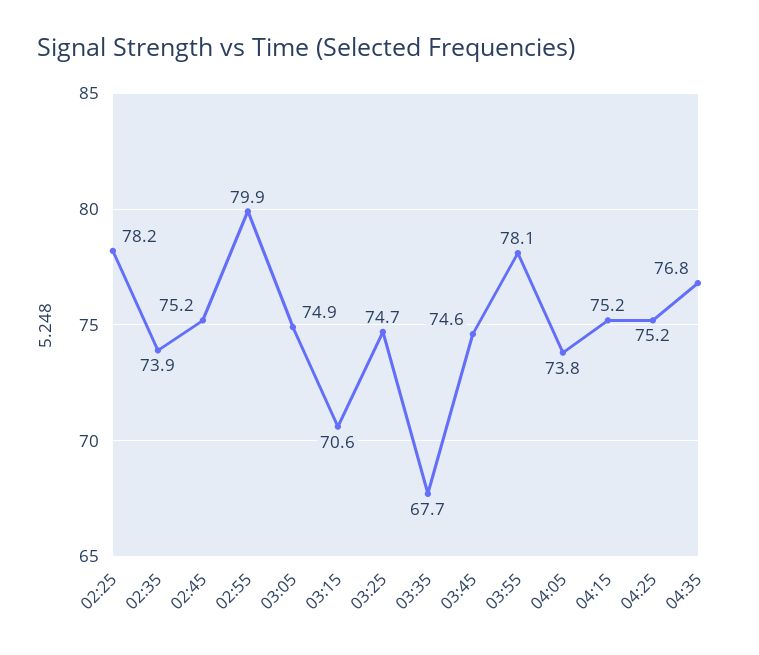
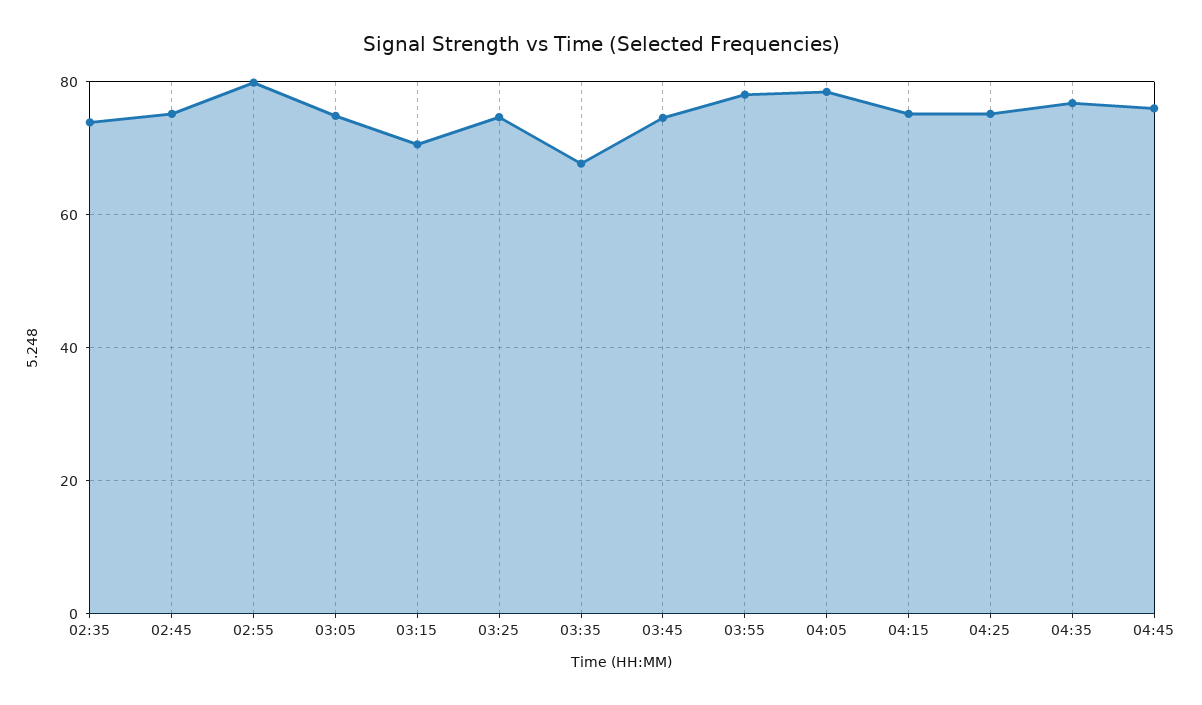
02:25: 78.2 -> none
04:05: 73.8 -> 78
04:45: none -> 76

